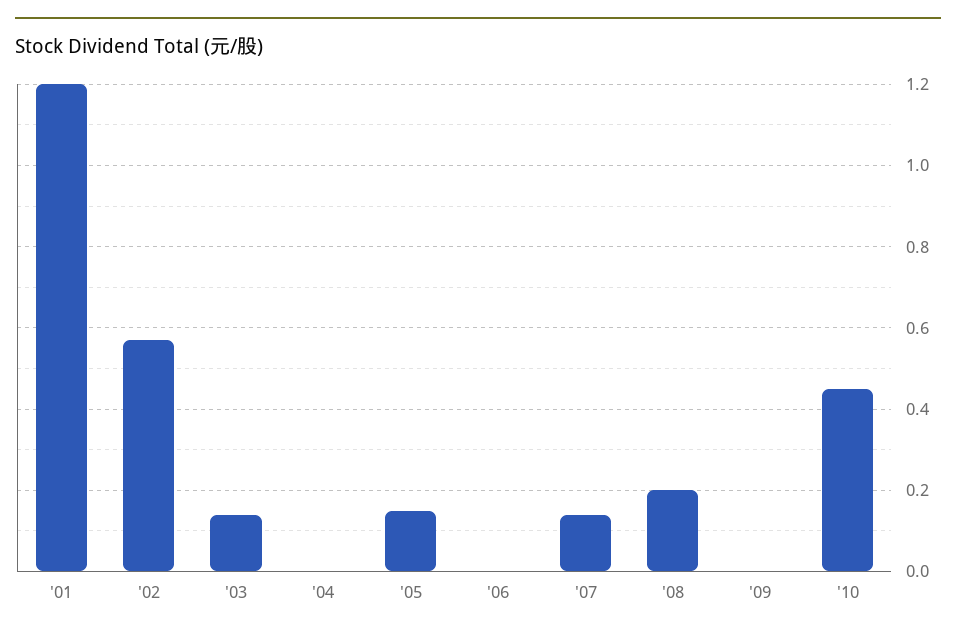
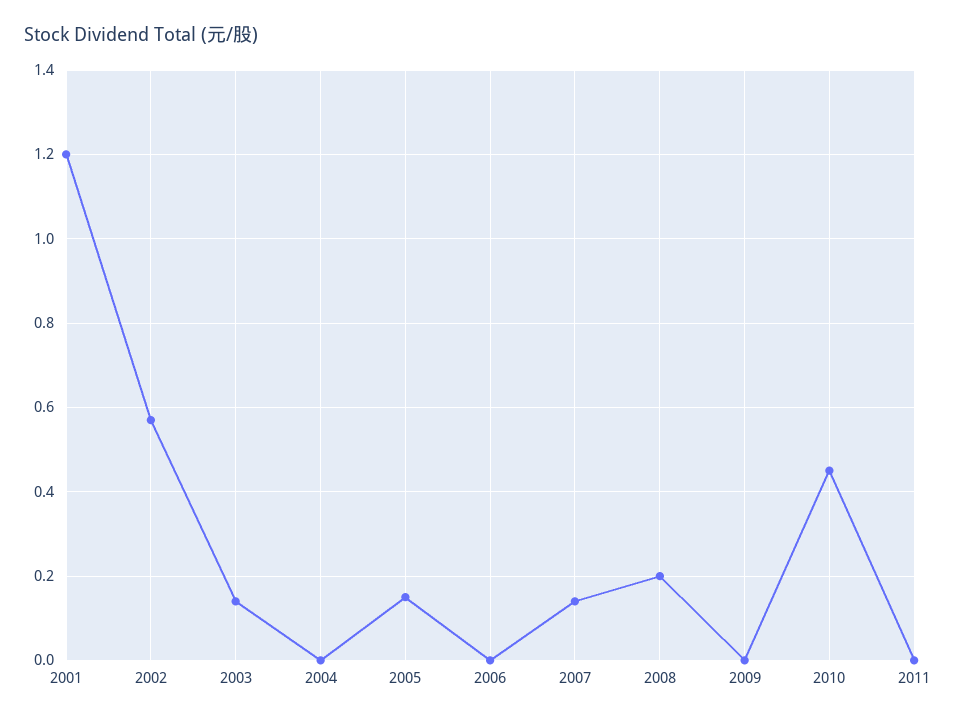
2011: none -> 0

